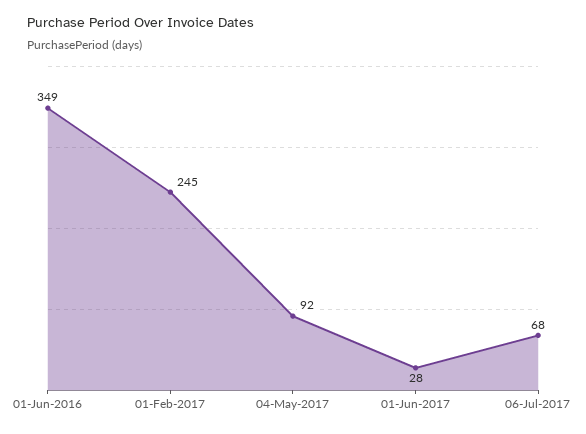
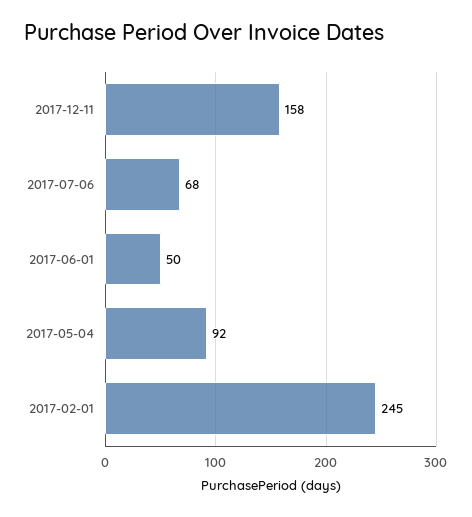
01-Jun-2016: 349 -> none
01-Jun-2017: 28 -> 50
2017-12-11: none -> 158

